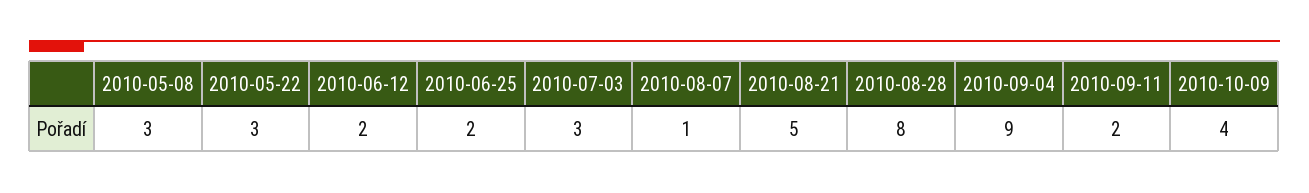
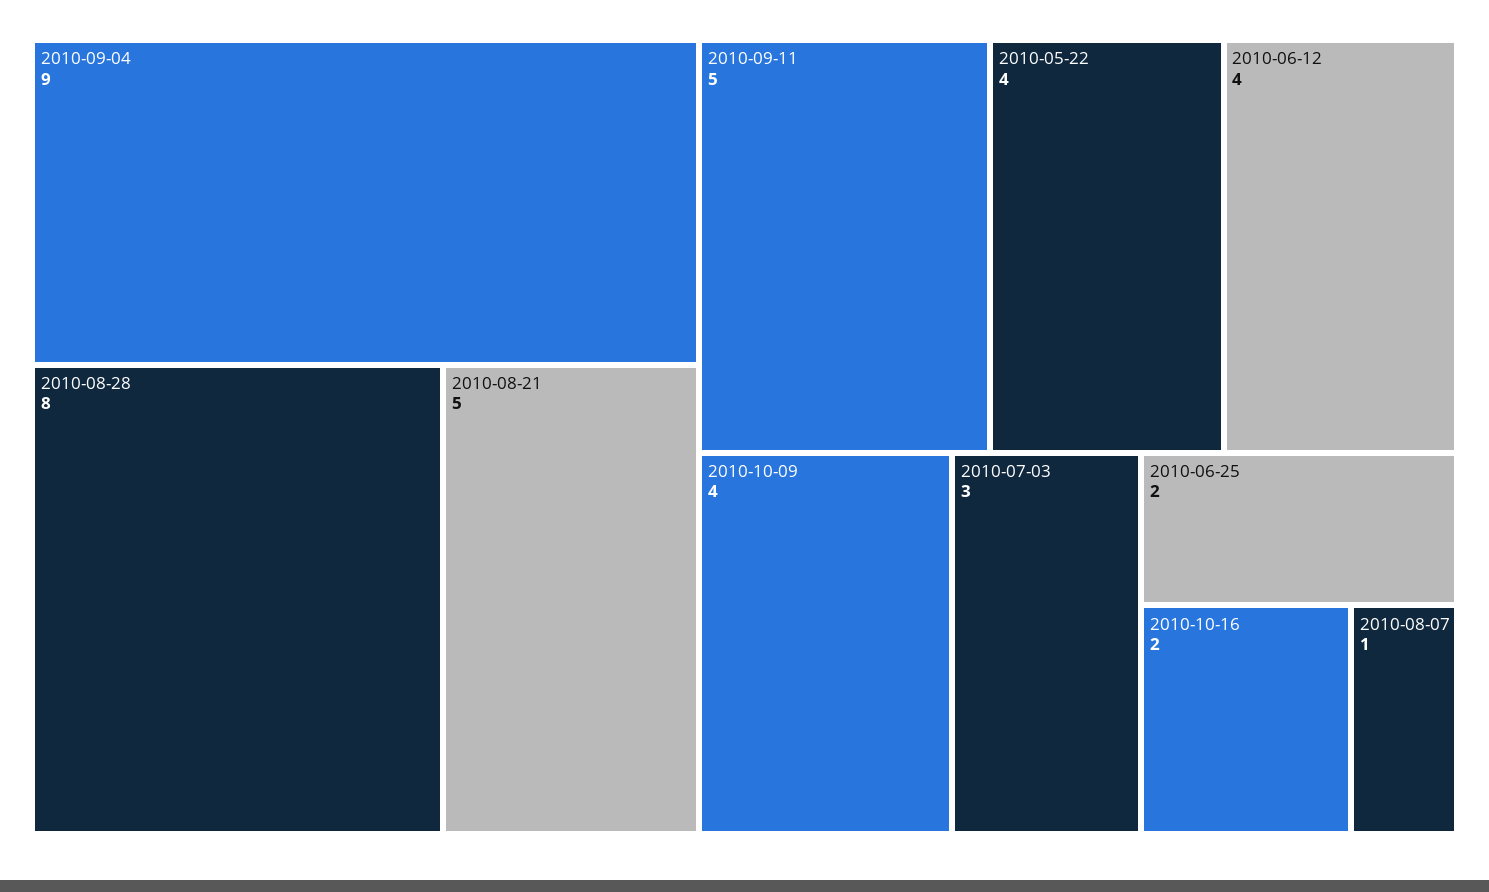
2010-05-08: 3 -> none
2010-05-22: 3 -> 4
2010-06-12: 2 -> 4
2010-09-11: 2 -> 5
2010-10-16: none -> 2

